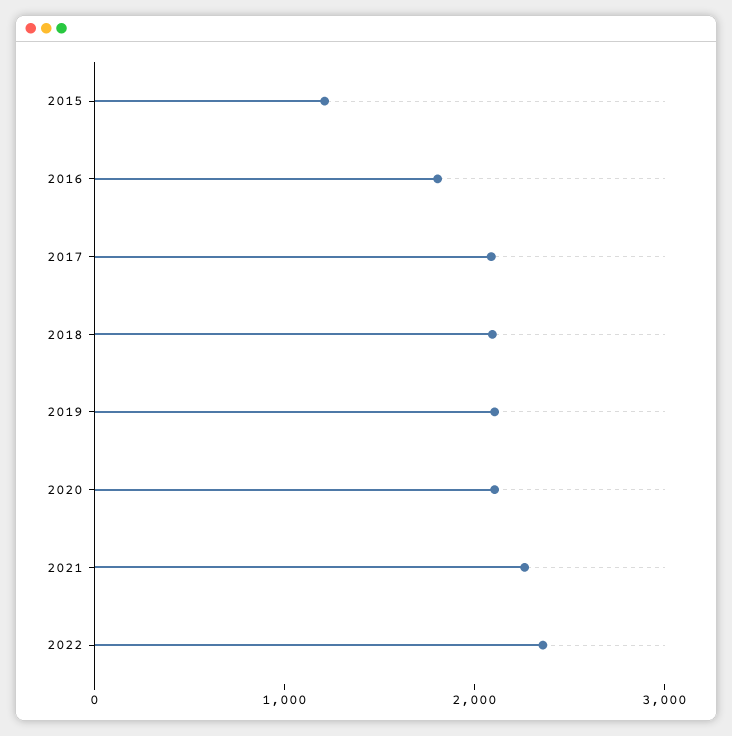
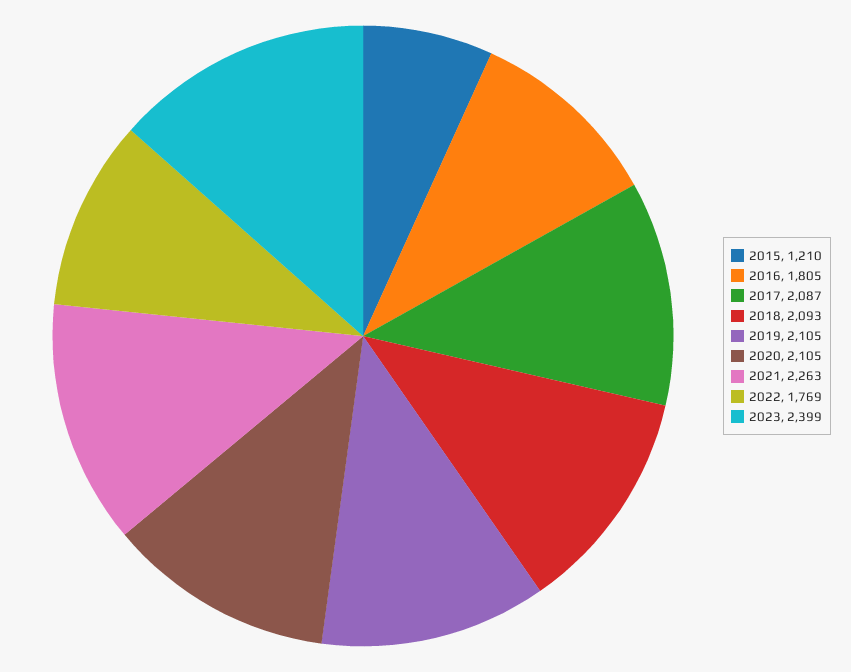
2022: 2400 -> 1769
2023: none -> 2399

